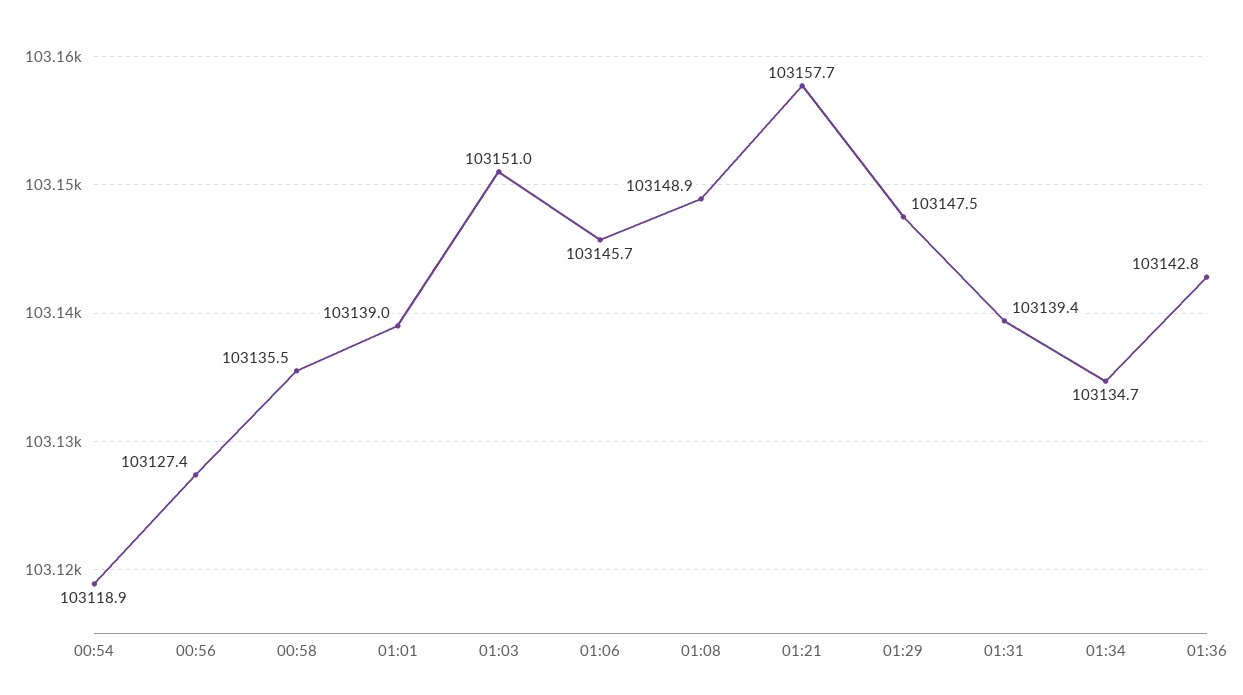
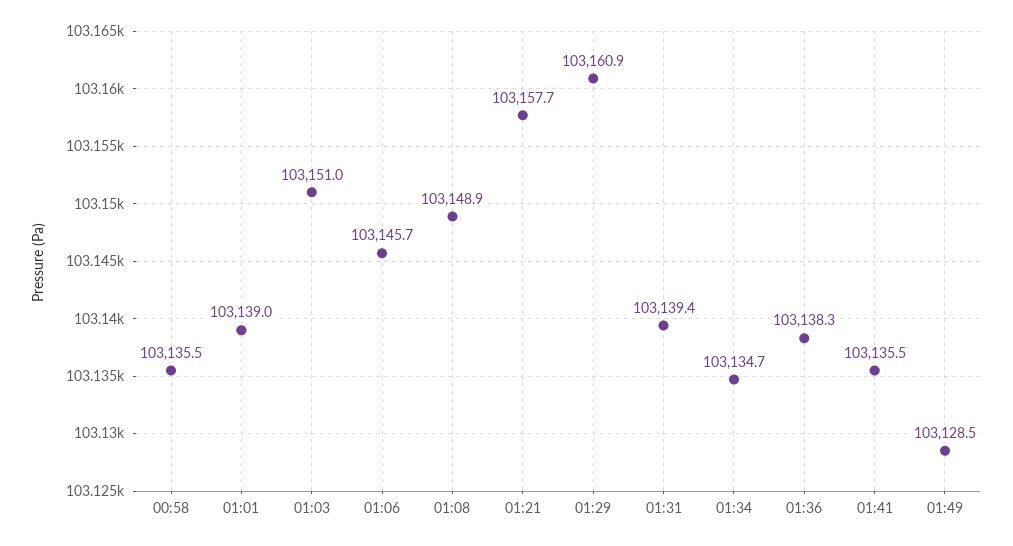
00:54: 103118.9 -> none
00:56: 103127.4 -> none
01:29: 103147.5 -> 103160.9
01:36: 103142.8 -> 103138.3
01:41: none -> 103135.5
01:49: none -> 103128.5

